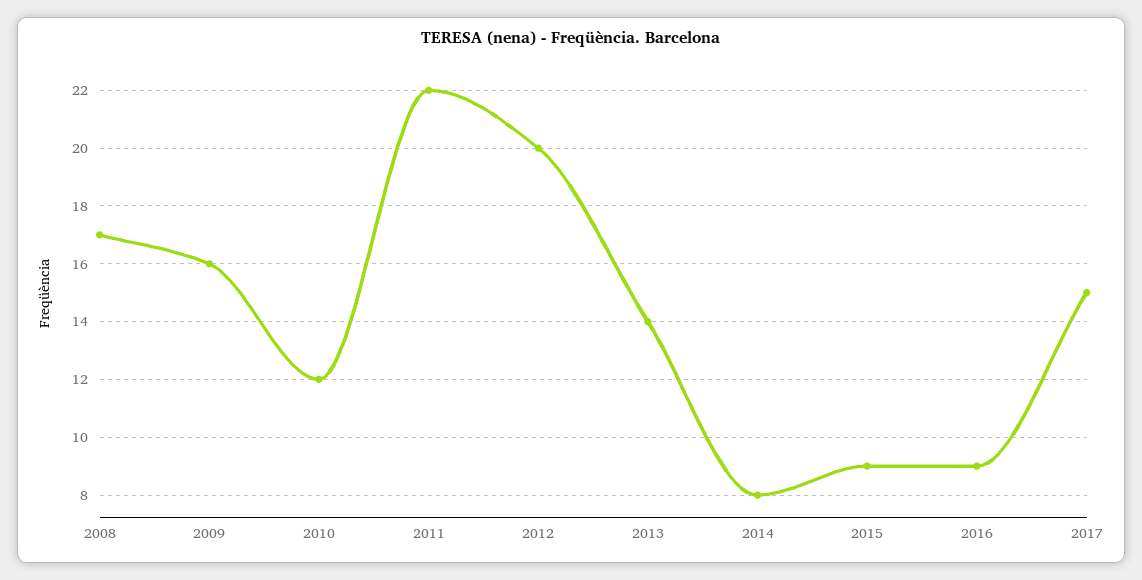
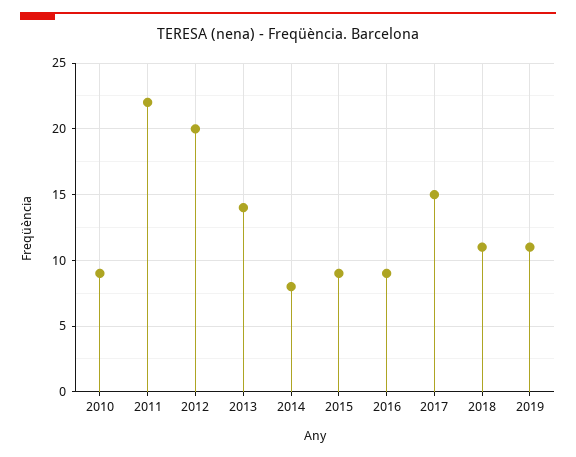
2008: 17 -> none
2009: 16 -> none
2010: 12 -> 9
2018: none -> 11
2019: none -> 11

